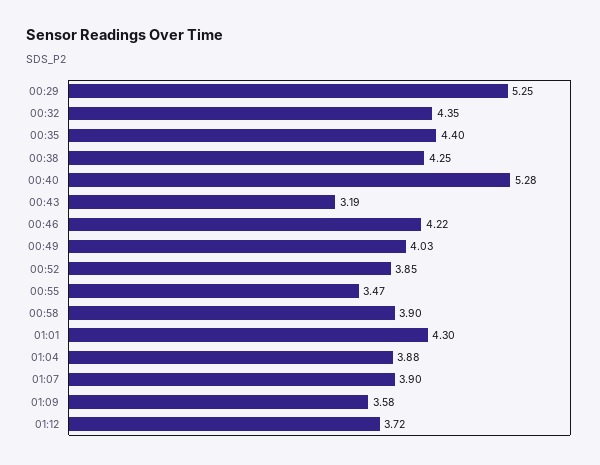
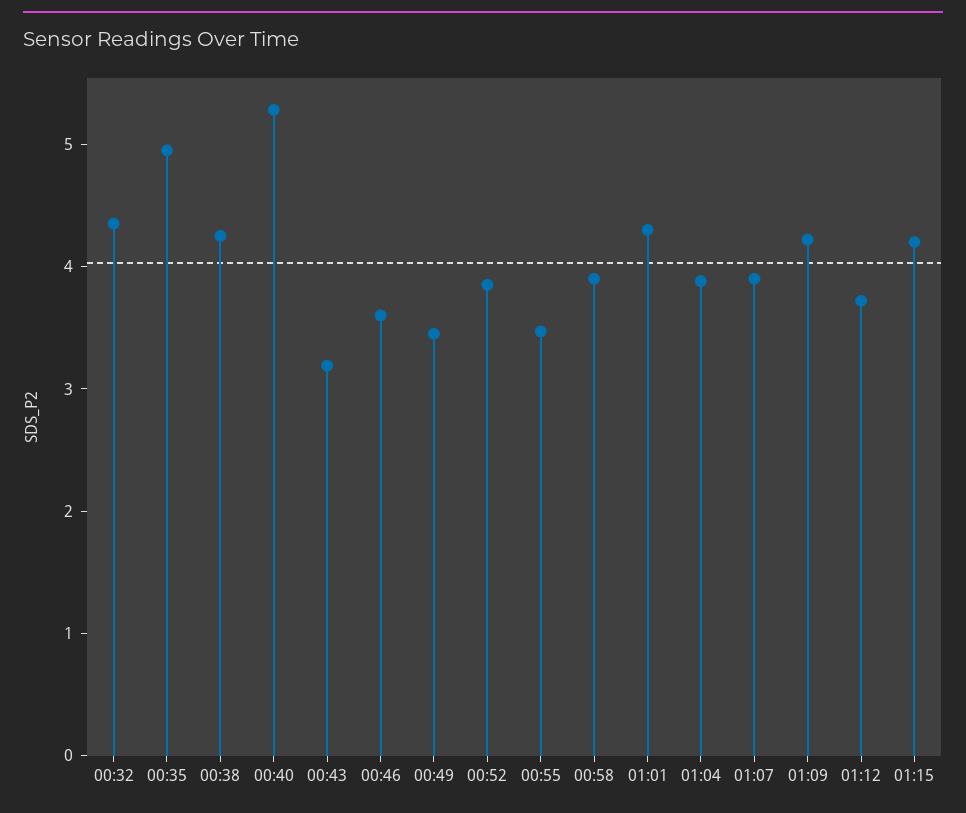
00:29: 5.25 -> none
00:35: 4.4 -> 5
00:46: 4.22 -> 3.6
00:49: 4.03 -> 3.4
01:09: 3.58 -> 4.2
01:15: none -> 4.2

